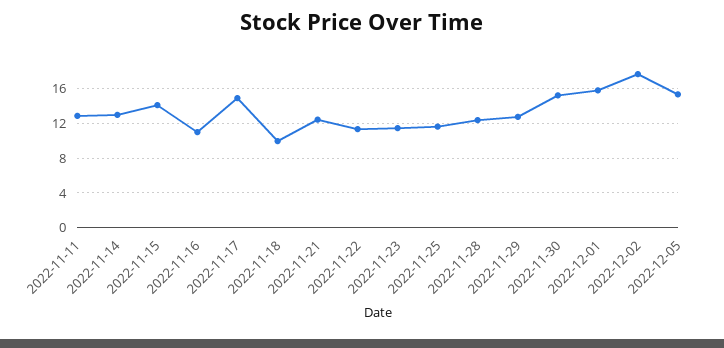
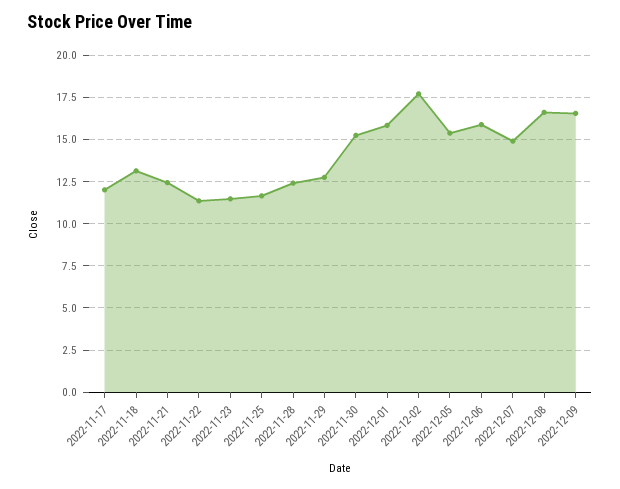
2022-11-11: 13 -> none
2022-11-14: 13 -> none
2022-11-15: 14 -> none
2022-11-16: 11 -> none
2022-11-17: 15 -> 12
2022-11-18: 10 -> 13
2022-12-06: none -> 16
2022-12-07: none -> 15
2022-12-08: none -> 16.5
2022-12-09: none -> 16.5

